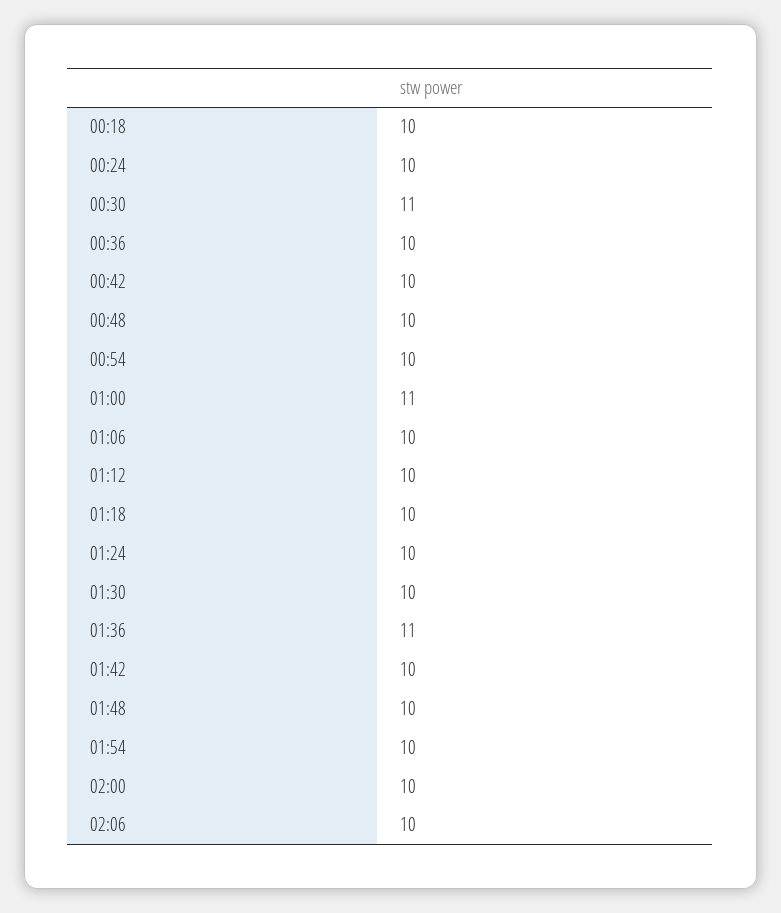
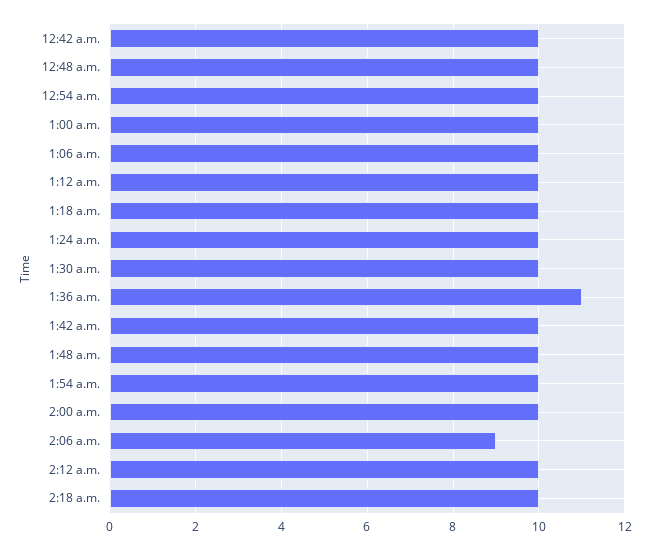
00:18: 10 -> none
00:24: 10 -> none
00:30: 11 -> none
00:36: 10 -> none
01:00: 11 -> 10
02:06: 10 -> 9
2:12 a.m.: none -> 10
2:18 a.m.: none -> 10

